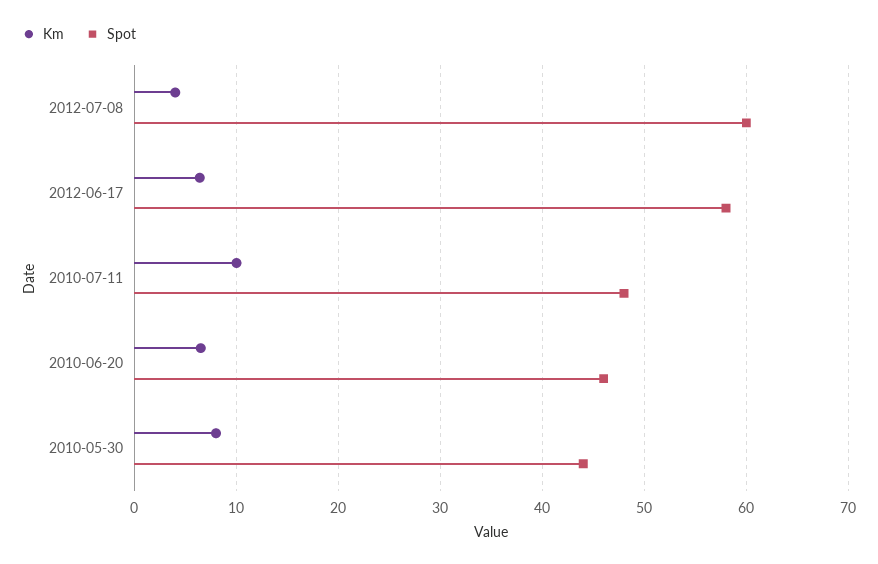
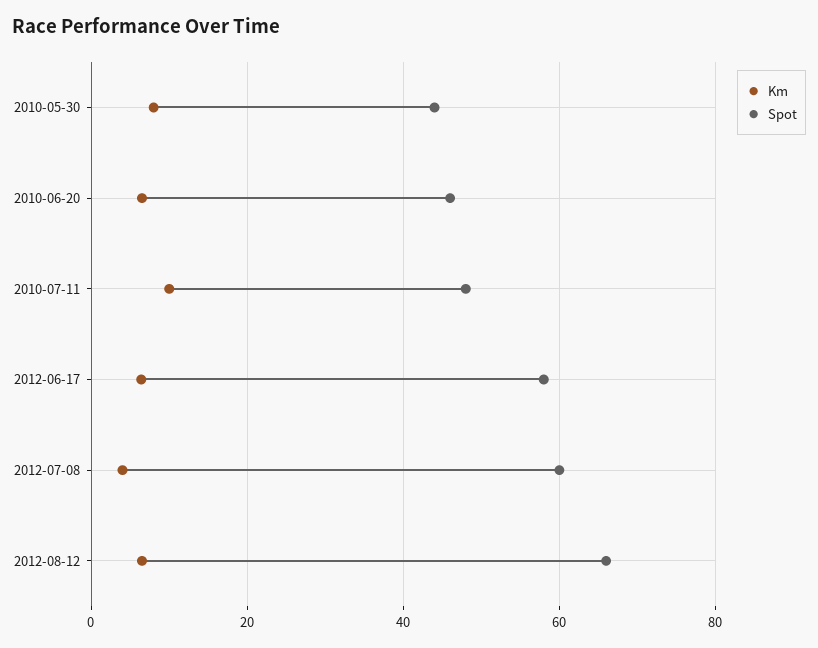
Km, 2012-08-12: none -> 6
Spot, 2012-08-12: none -> 66

